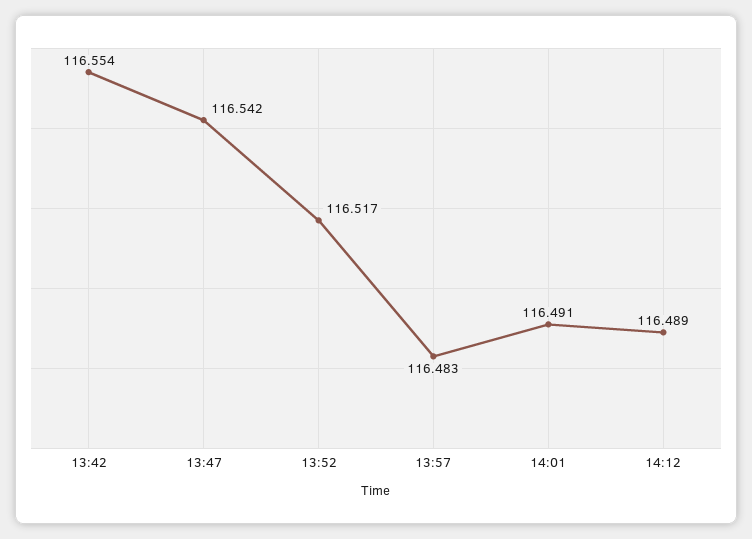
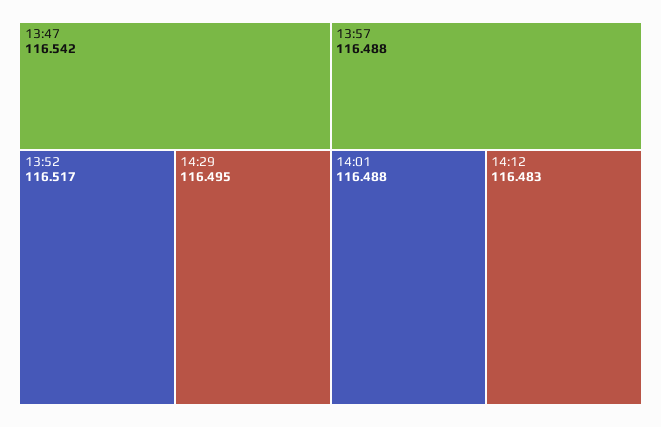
13:42: 116.554 -> none
13:57: 116.483 -> 116.488
14:01: 116.491 -> 116.488
14:12: 116.489 -> 116.483
14:29: none -> 116.495

